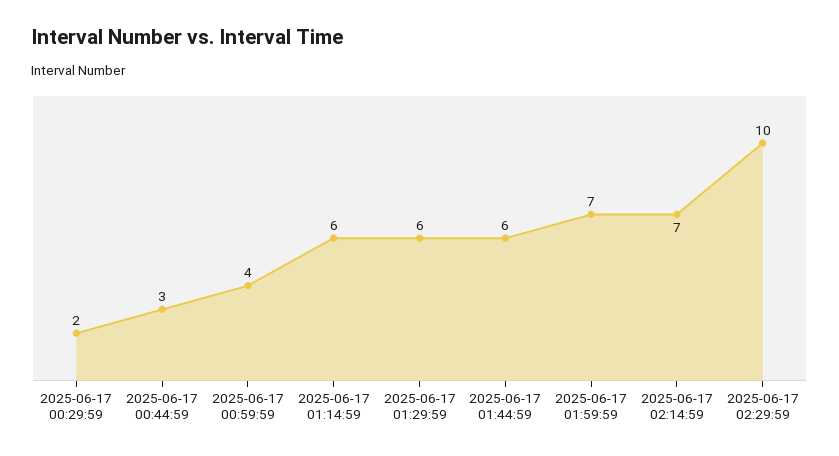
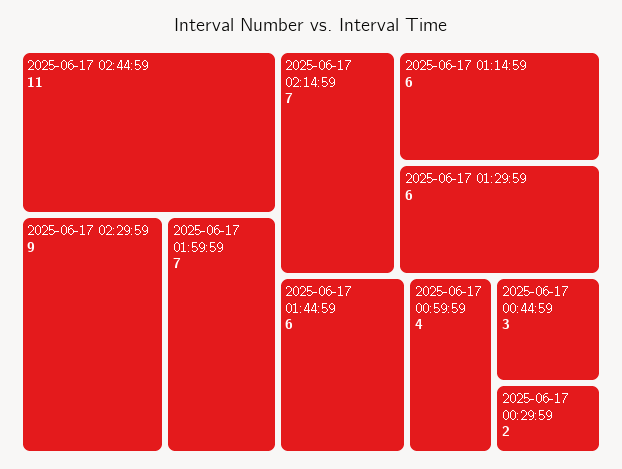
2025-06-17 02:29:59: 10 -> 9
2025-06-17 02:44:59: none -> 11

